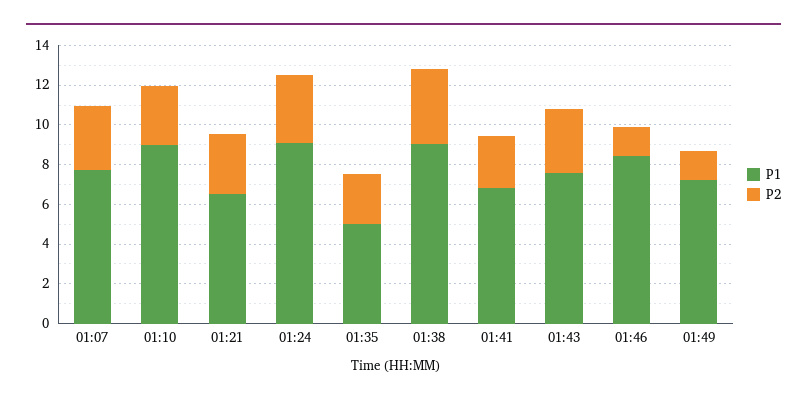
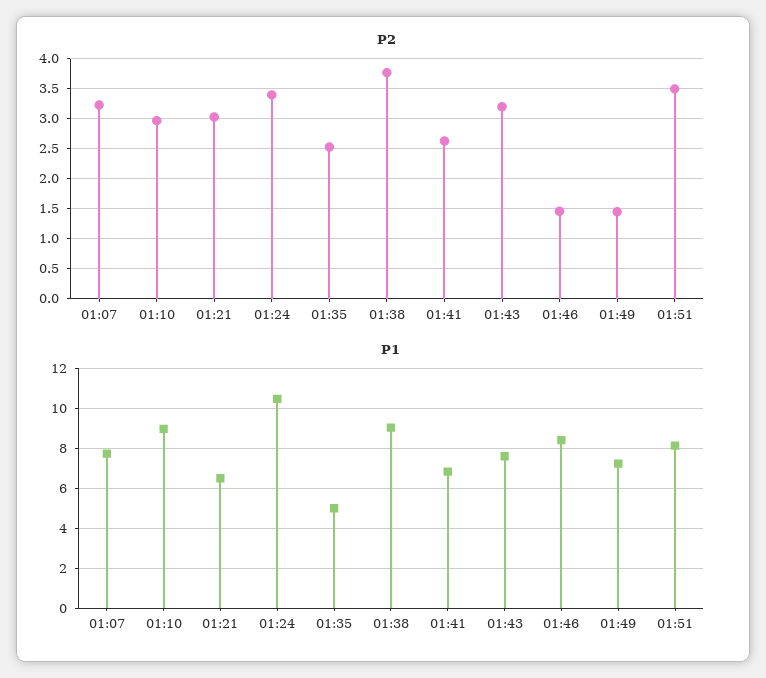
P1, 01:24: 9 -> 10.5
P2, 01:51: none -> 3.5
P1, 01:51: none -> 8

